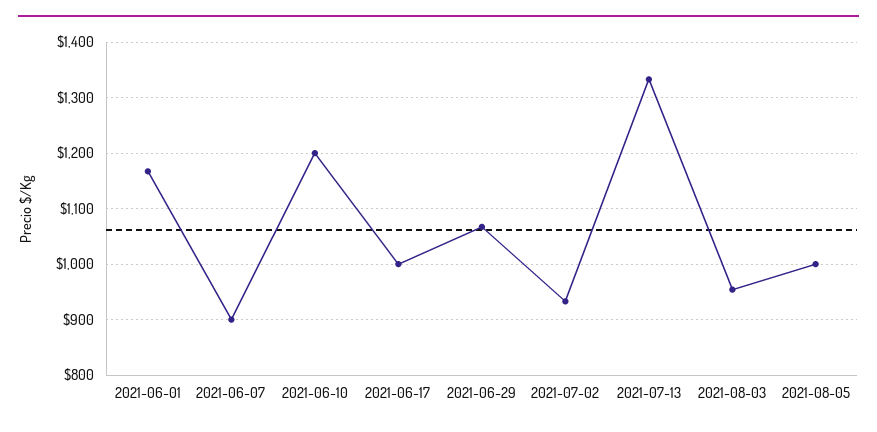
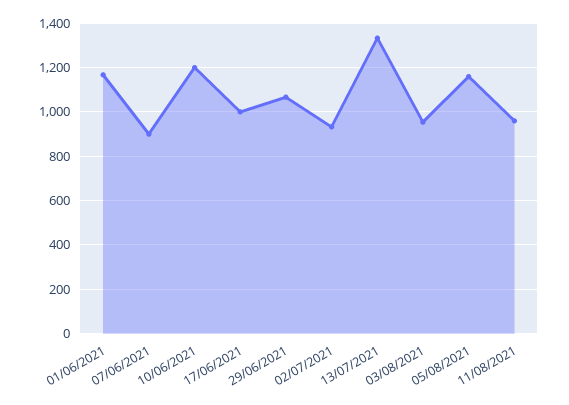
2021-08-05: 1000 -> 1150
11/08/2021: none -> 950

